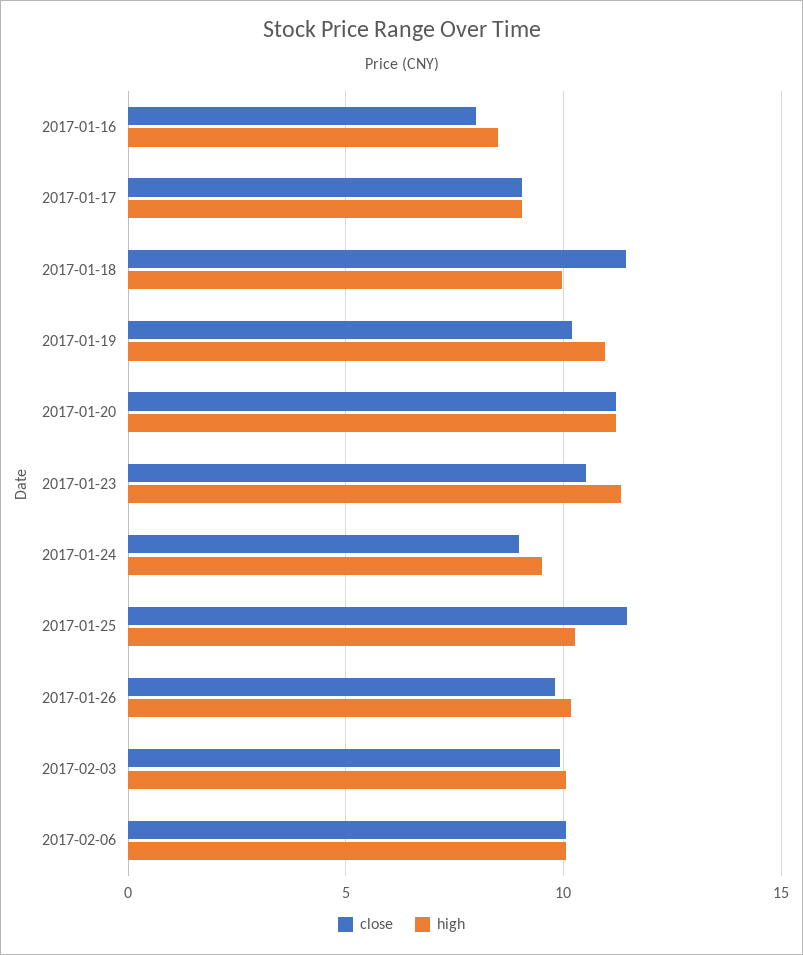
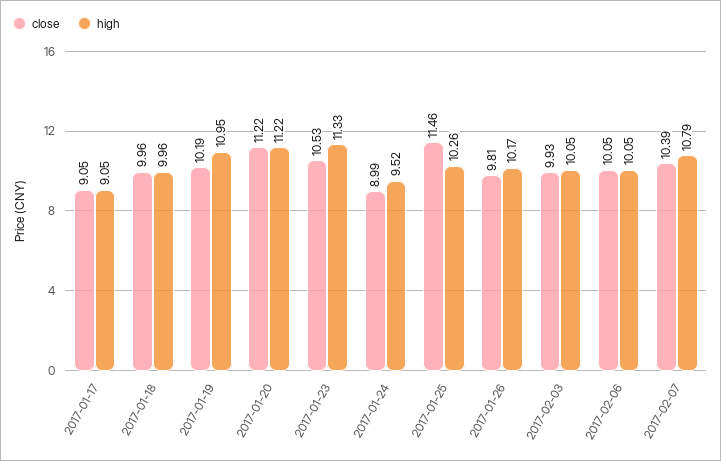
close, 2017-01-16: 8 -> none
high, 2017-01-16: 8.5 -> none
close, 2017-01-18: 11.5 -> 9.96
close, 2017-02-07: none -> 10.39
high, 2017-02-07: none -> 10.79

